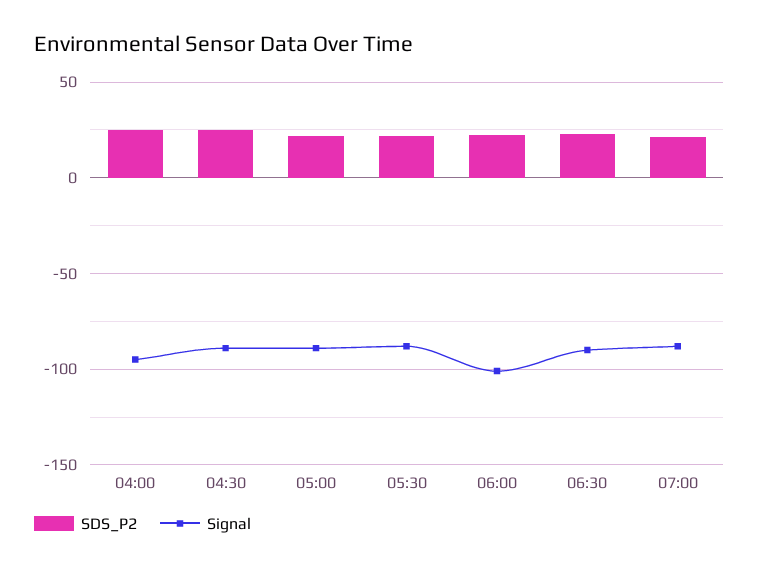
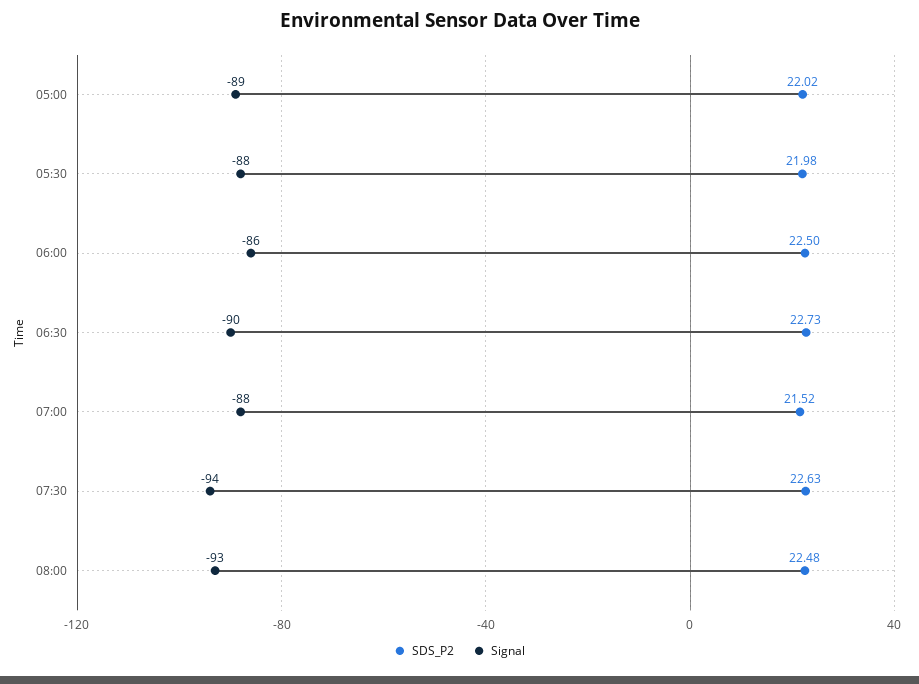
SDS_P2, 04:00: 25 -> none
Signal, 04:00: -95 -> none
SDS_P2, 04:30: 25 -> none
Signal, 04:30: -90 -> none
Signal, 06:00: -100 -> -86
SDS_P2, 07:30: none -> 22.63
Signal, 07:30: none -> -94
SDS_P2, 08:00: none -> 22.48
Signal, 08:00: none -> -93

